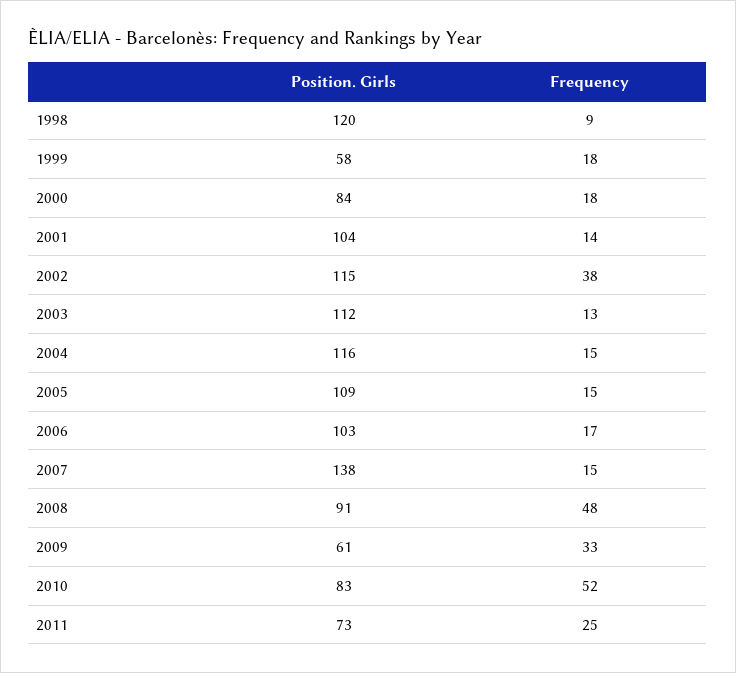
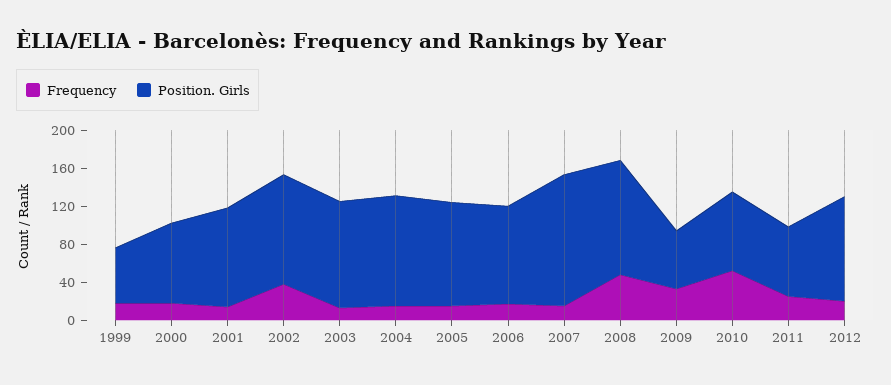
Position. Girls, 1998: 120 -> none
Frequency, 1998: 9 -> none
Position. Girls, 2008: 91 -> 120
Frequency, 2012: none -> 20
Position. Girls, 2012: none -> 110

